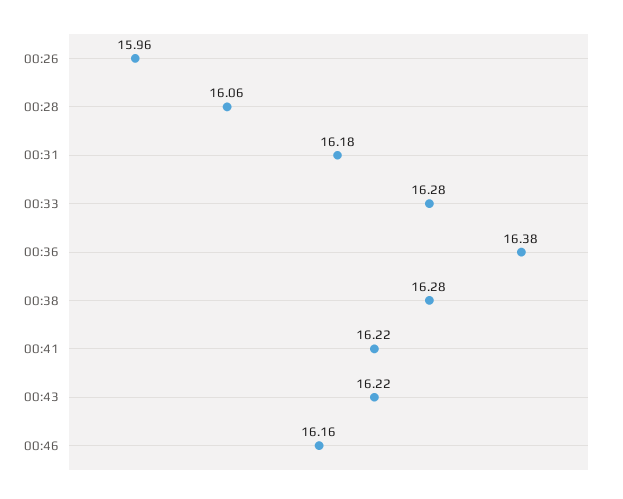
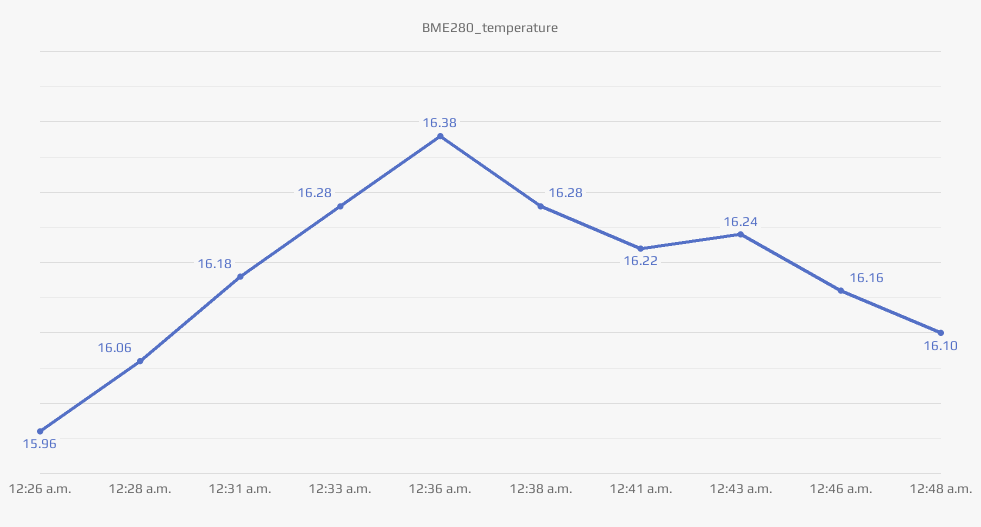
00:43: 16.22 -> 16.24
12:48 a.m.: none -> 16.1

